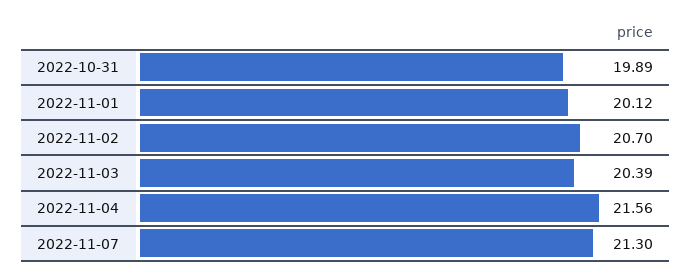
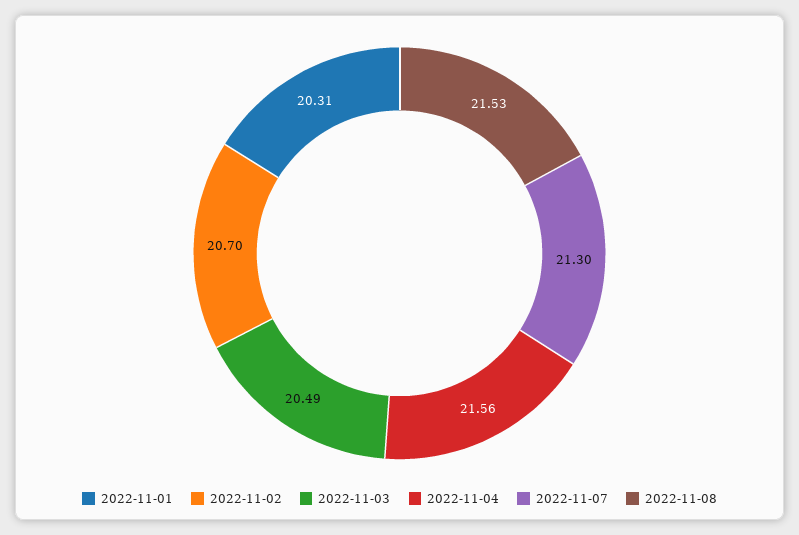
2022-10-31: 19.89 -> none
2022-11-01: 20.12 -> 20.31
2022-11-03: 20.39 -> 20.49
2022-11-08: none -> 21.53

